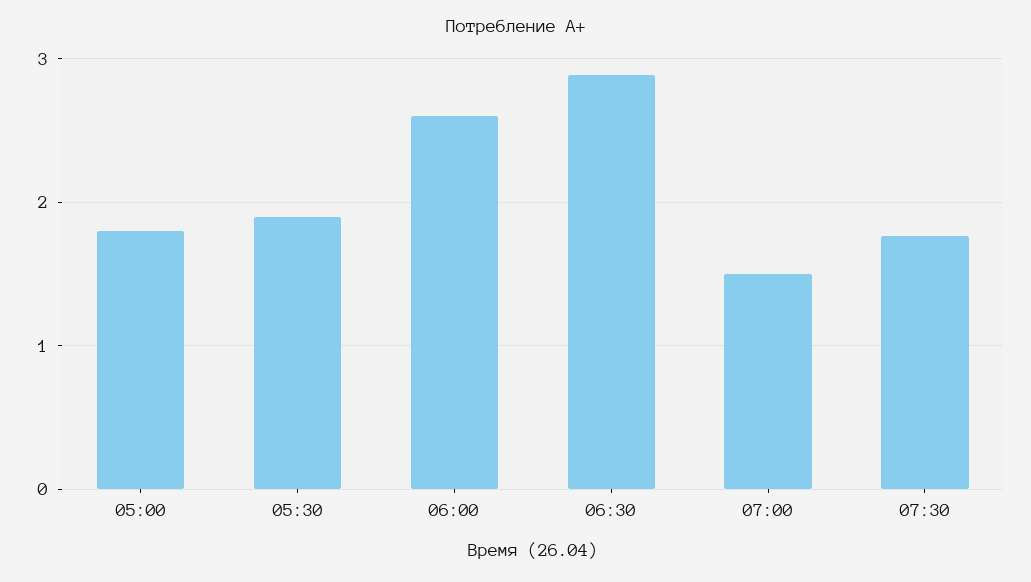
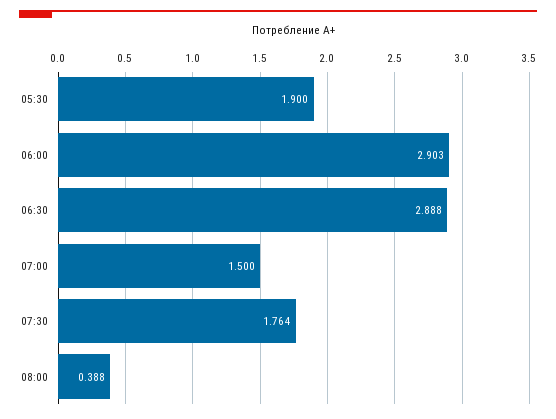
05:00: 1.8 -> none
06:00: 2.6 -> 2.903
08:00: none -> 0.388

